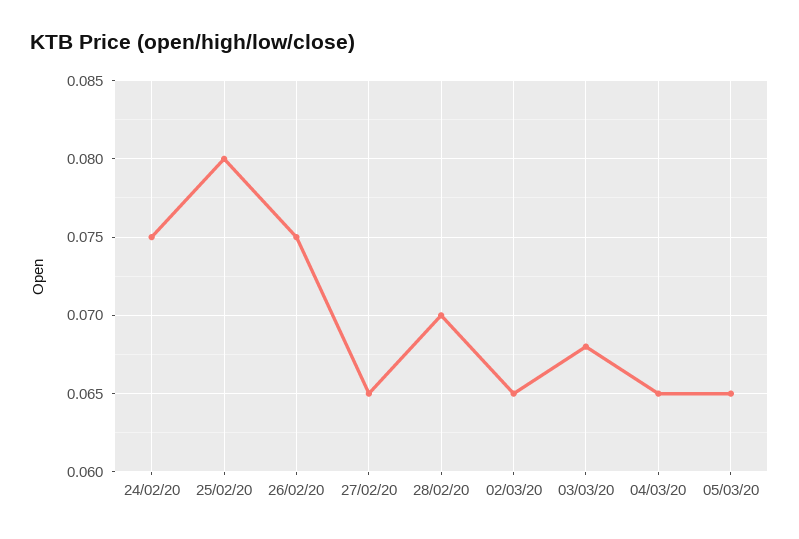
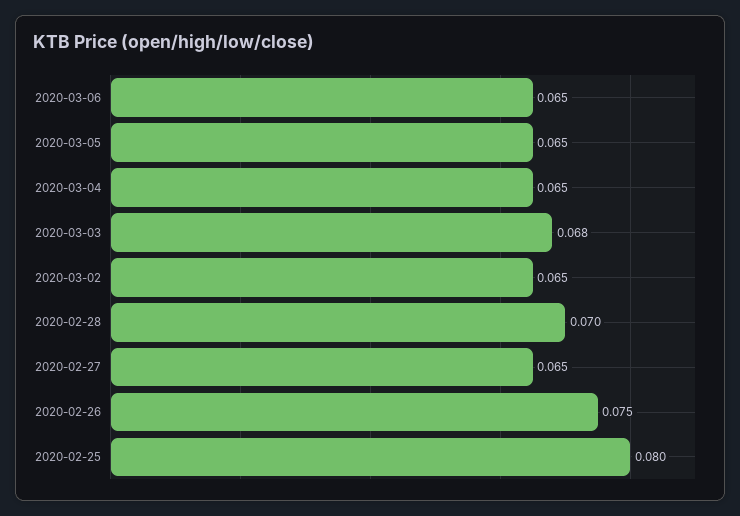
24/02/20: 0.075 -> none
2020-03-06: none -> 0.065

